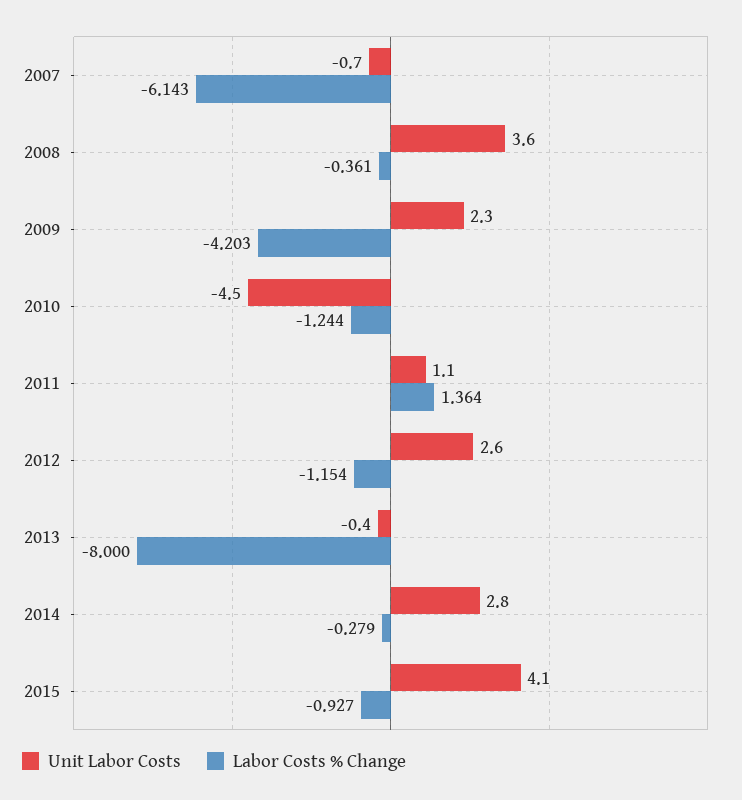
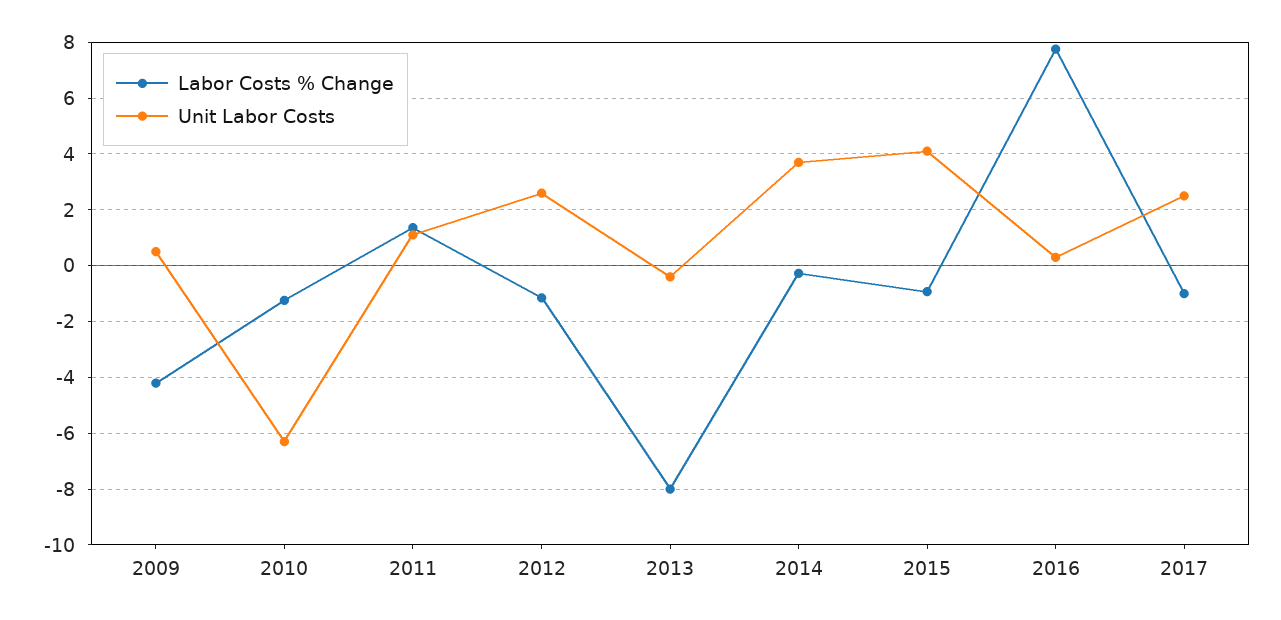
Unit Labor Costs, 2007: -0.7 -> none
Labor Costs % Change, 2007: -6.143 -> none
Unit Labor Costs, 2008: 3.6 -> none
Labor Costs % Change, 2008: -0.361 -> none
Unit Labor Costs, 2009: 2.3 -> 0.5
Unit Labor Costs, 2010: -4.5 -> -6.25
Unit Labor Costs, 2014: 2.8 -> 3.75
Labor Costs % Change, 2016: none -> 7.75
Unit Labor Costs, 2016: none -> 0.25
Labor Costs % Change, 2017: none -> -1
Unit Labor Costs, 2017: none -> 2.5

